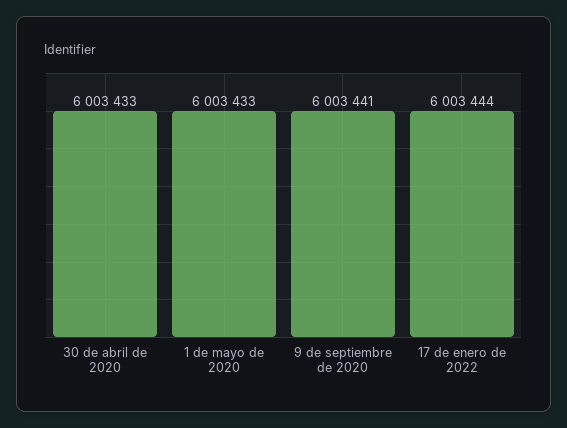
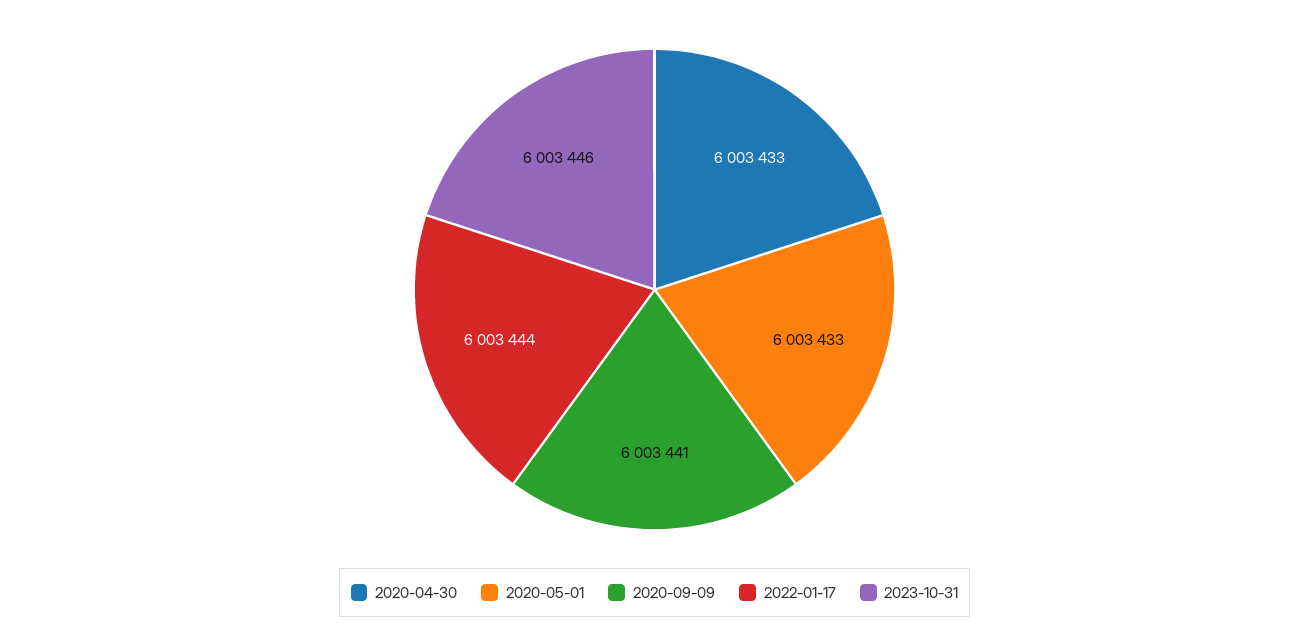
2023-10-31: none -> 6003446

